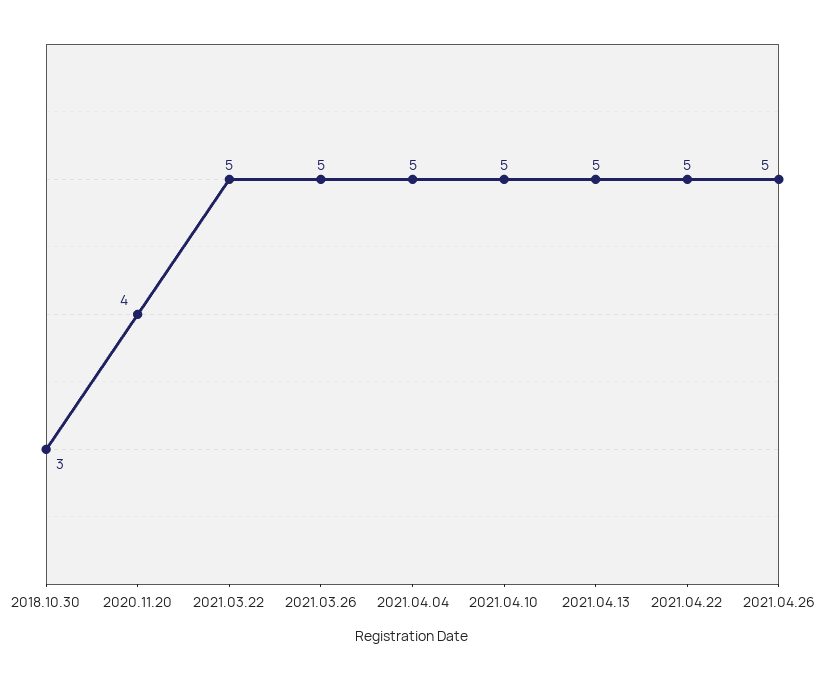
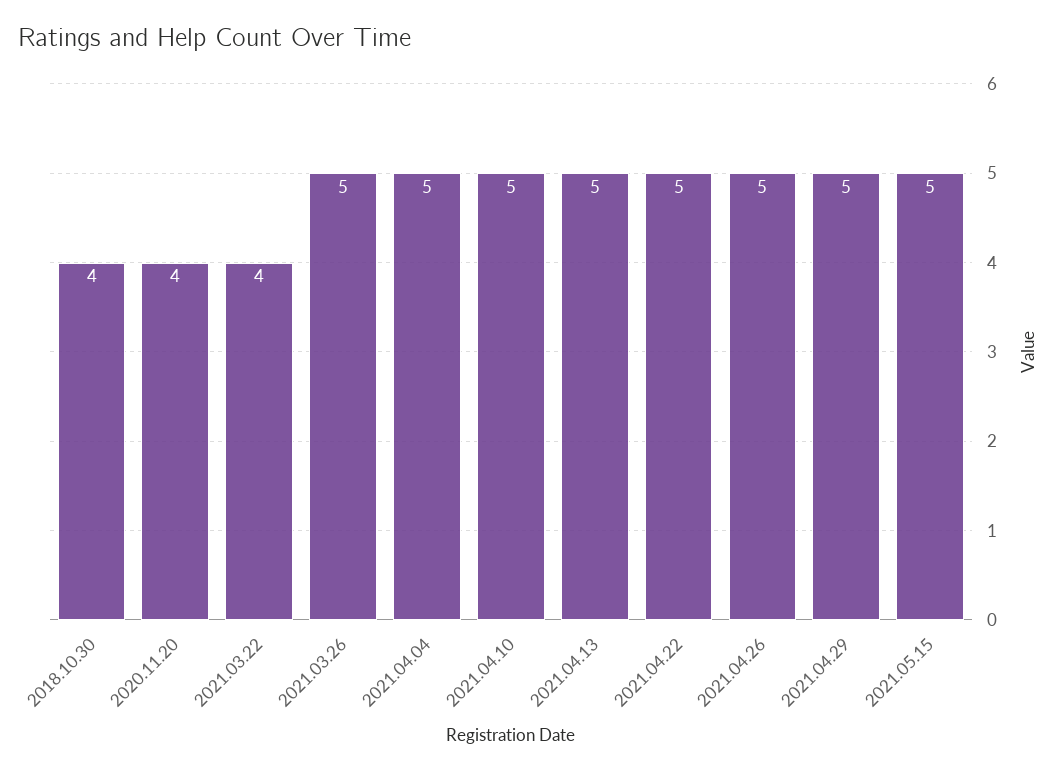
2018.10.30: 3 -> 4
2021.03.22: 5 -> 4
2021.04.29: none -> 5
2021.05.15: none -> 5

